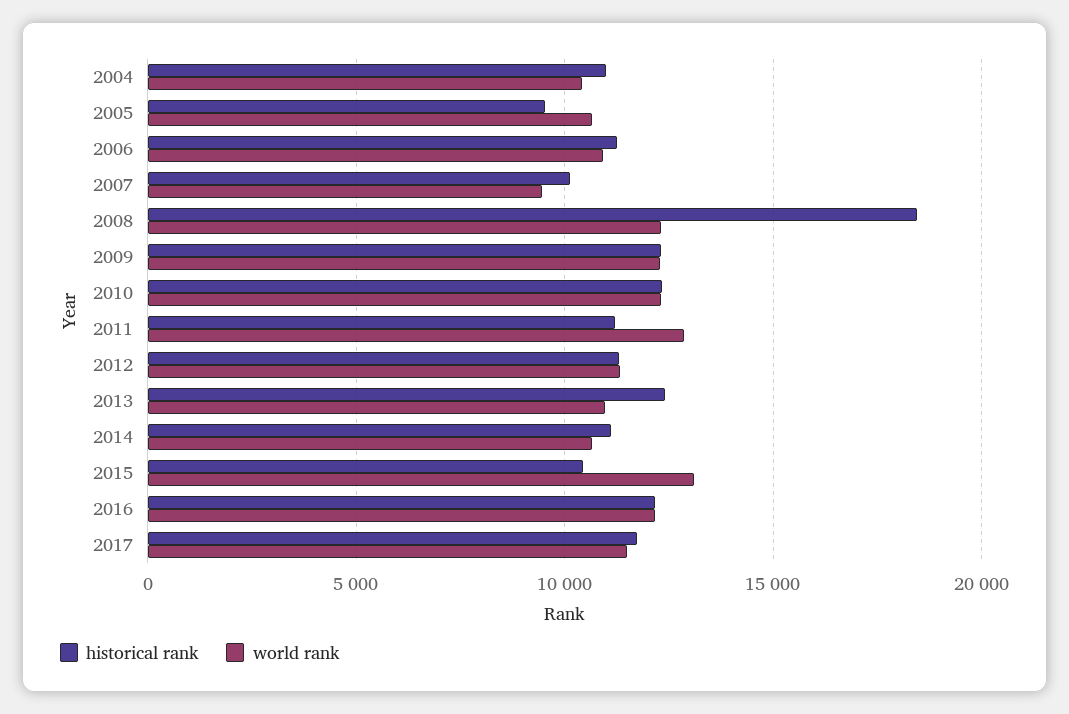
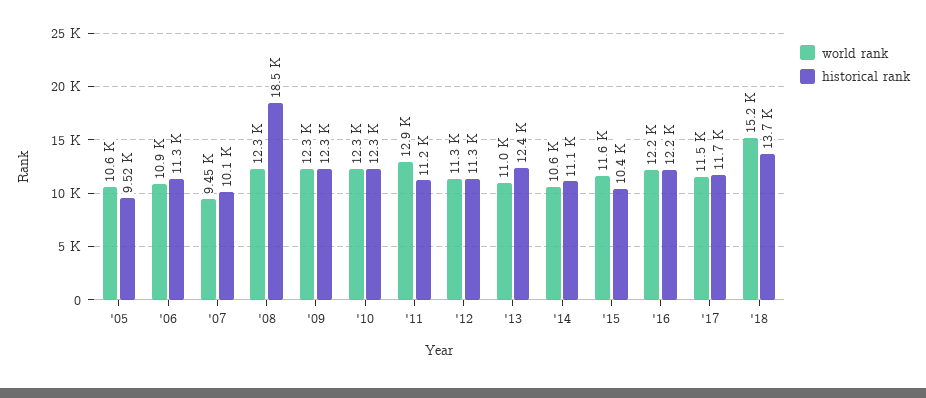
historical rank, 2004: 11000 -> none
world rank, 2004: 10500 -> none
world rank, 2015: 13000 -> 11600
world rank, '18: none -> 15200
historical rank, '18: none -> 13700

